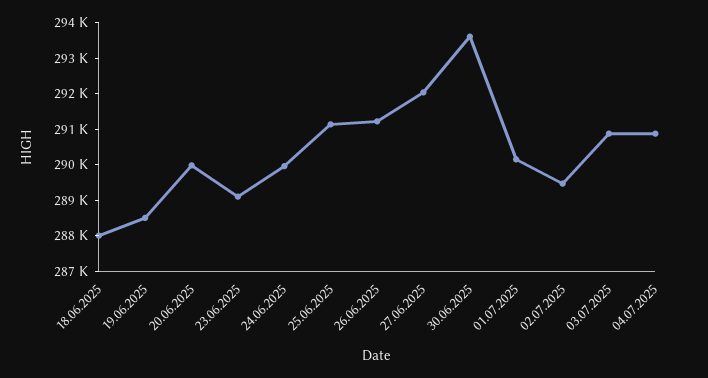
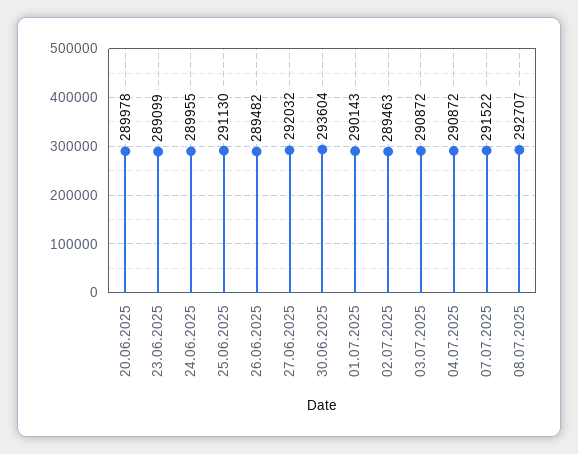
18.06.2025: 288000 -> none
19.06.2025: 288500 -> none
26.06.2025: 291250 -> 289482
07.07.2025: none -> 291522
08.07.2025: none -> 292707

